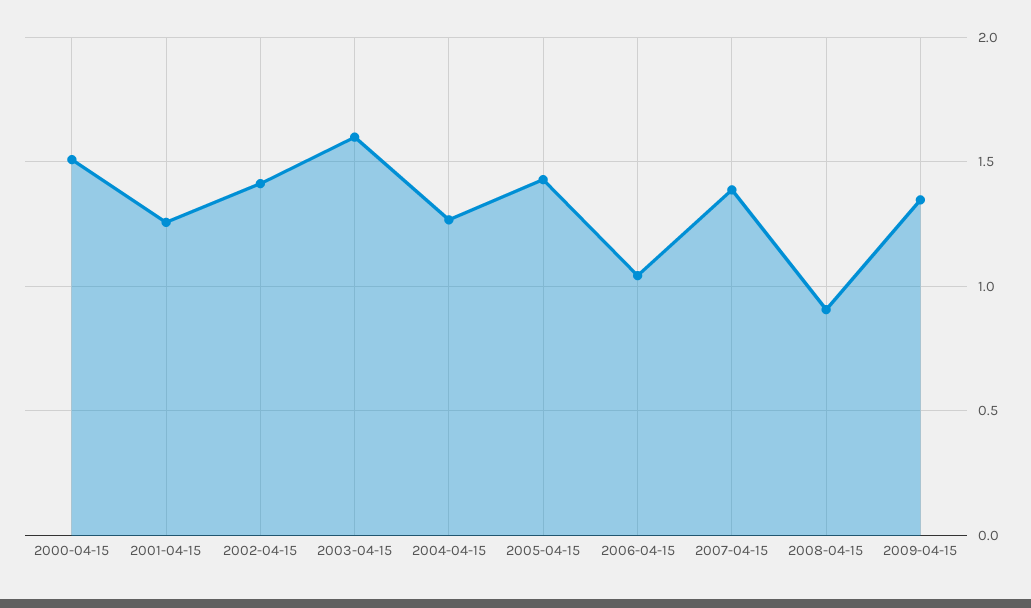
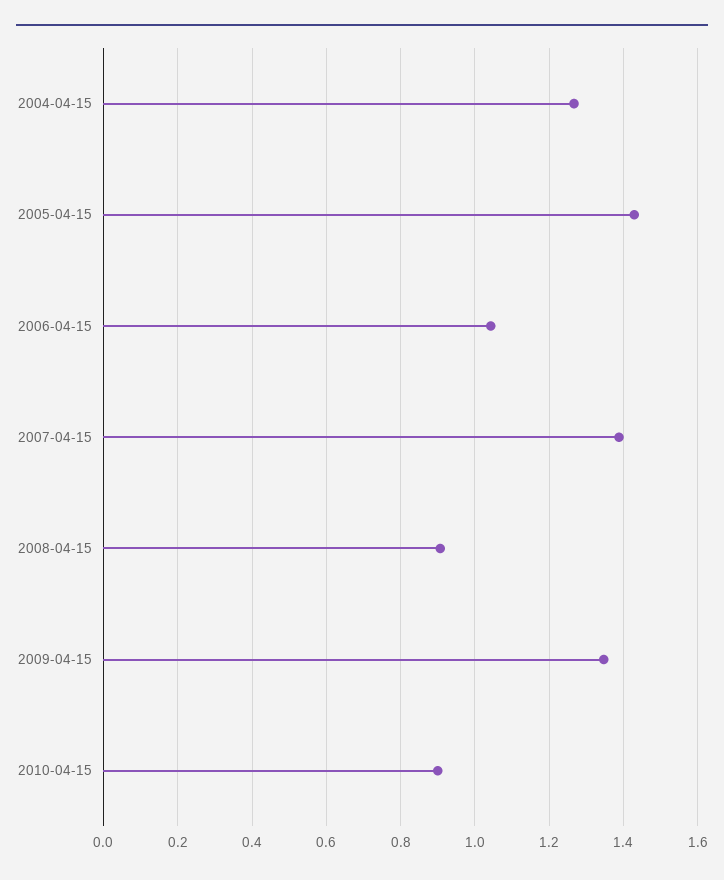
2000-04-15: 1.5 -> none
2001-04-15: 1.25 -> none
2002-04-15: 1.4 -> none
2003-04-15: 1.6 -> none
2010-04-15: none -> 0.9

